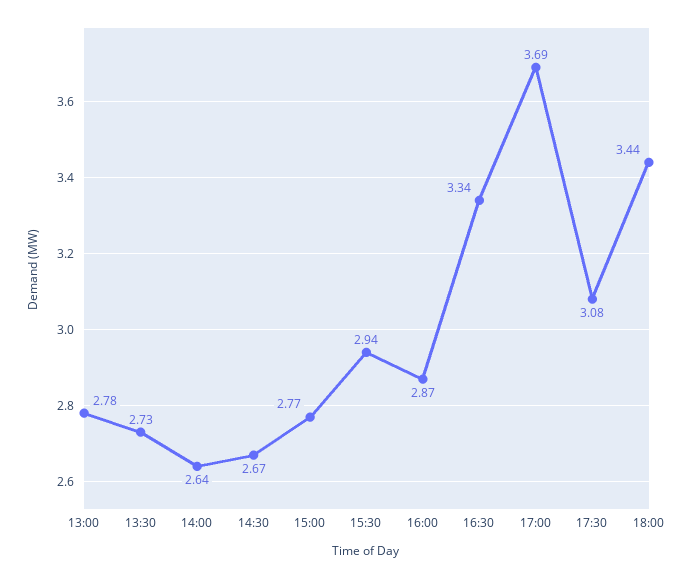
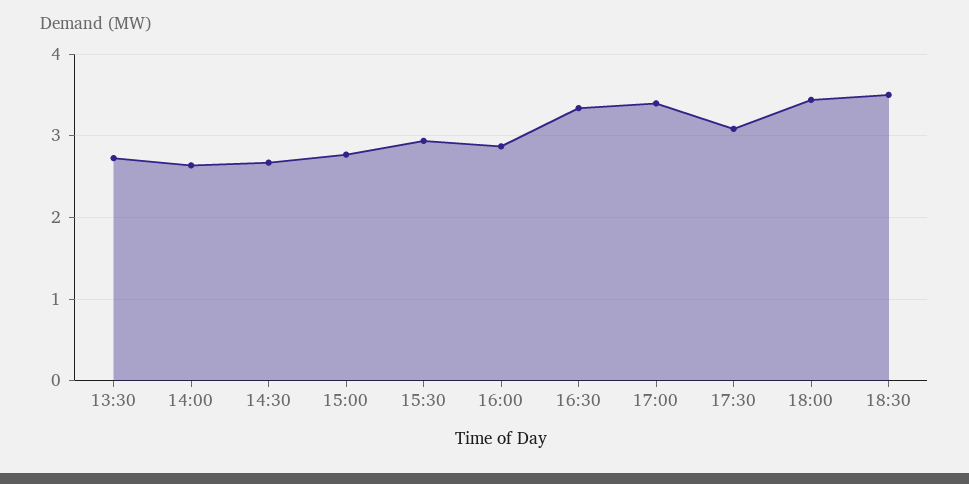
13:00: 2.78 -> none
17:00: 3.69 -> 3.4
18:30: none -> 3.5

